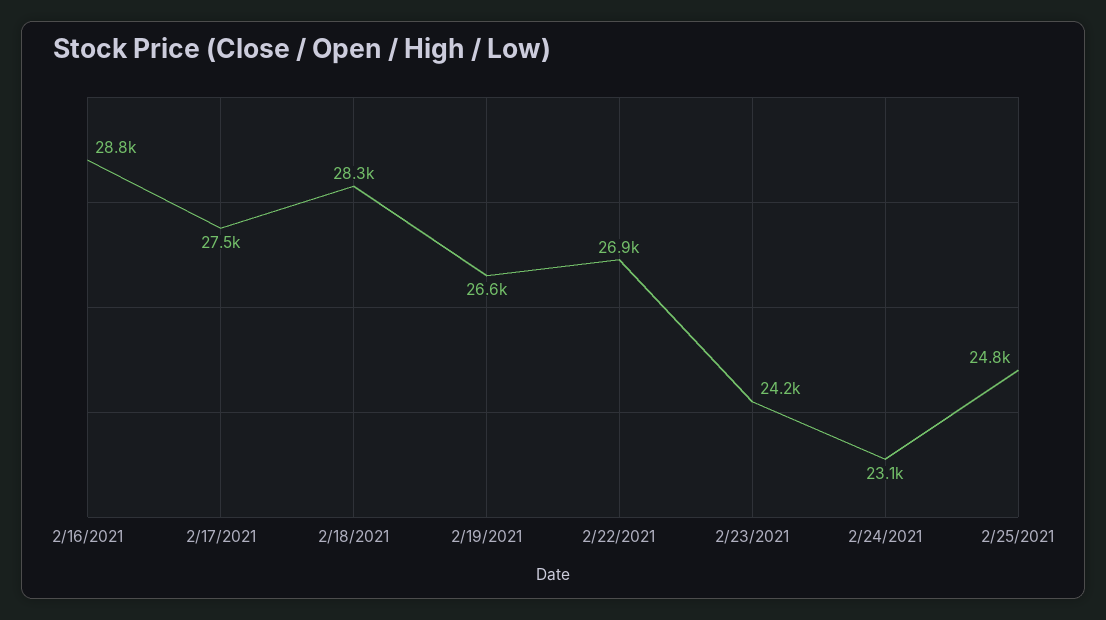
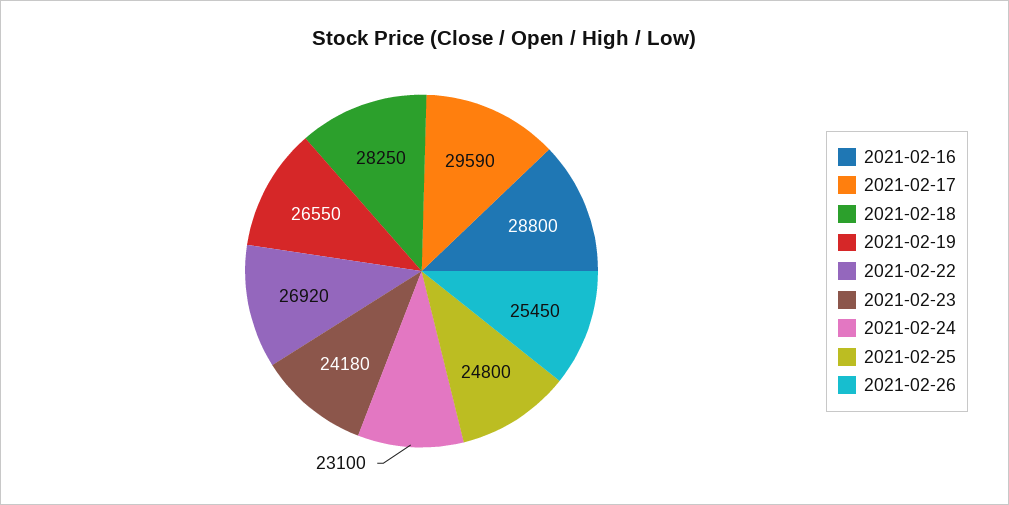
2/17/2021: 27500 -> 29590
2021-02-26: none -> 25450

